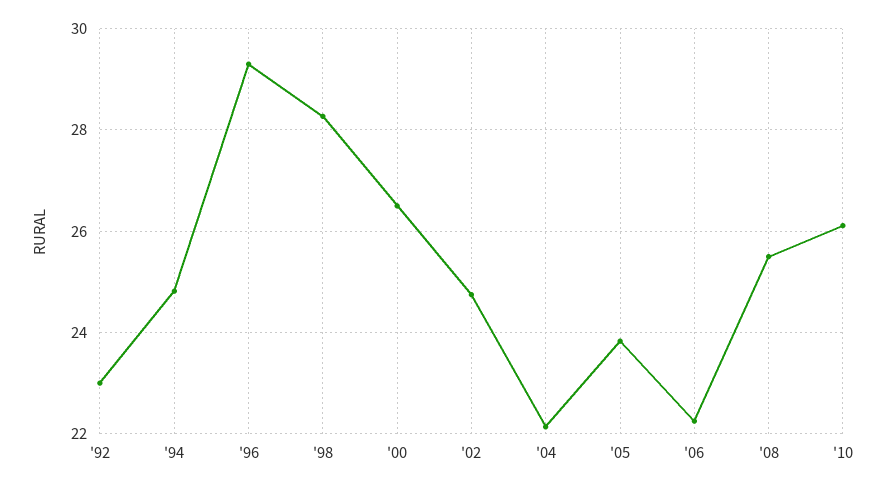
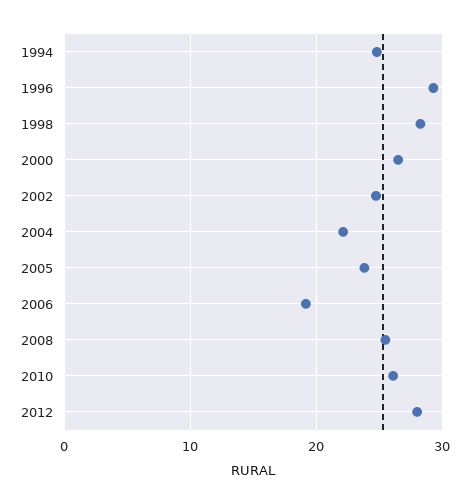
'92: 23 -> none
'06: 22.2 -> 19
2012: none -> 28

